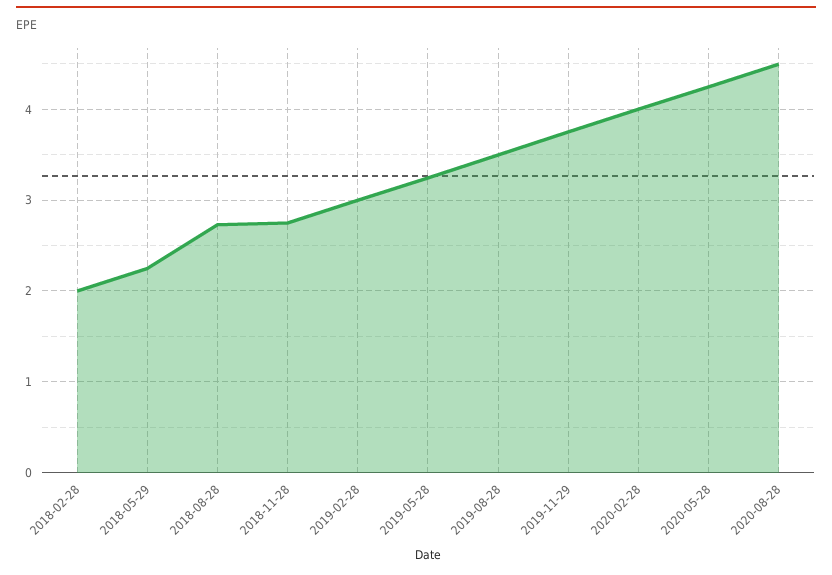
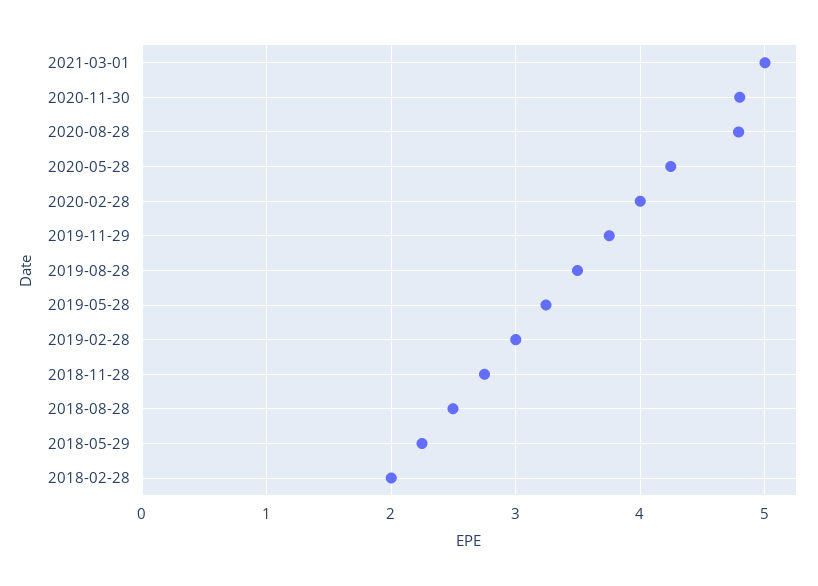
2018-08-28: 2.7 -> 2.5
2020-08-28: 4.5 -> 4.8
2021-03-01: none -> 5
2020-11-30: none -> 4.8

